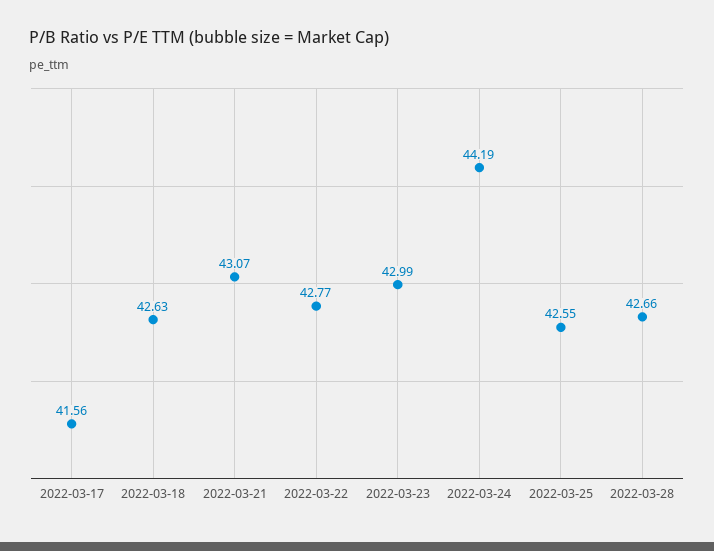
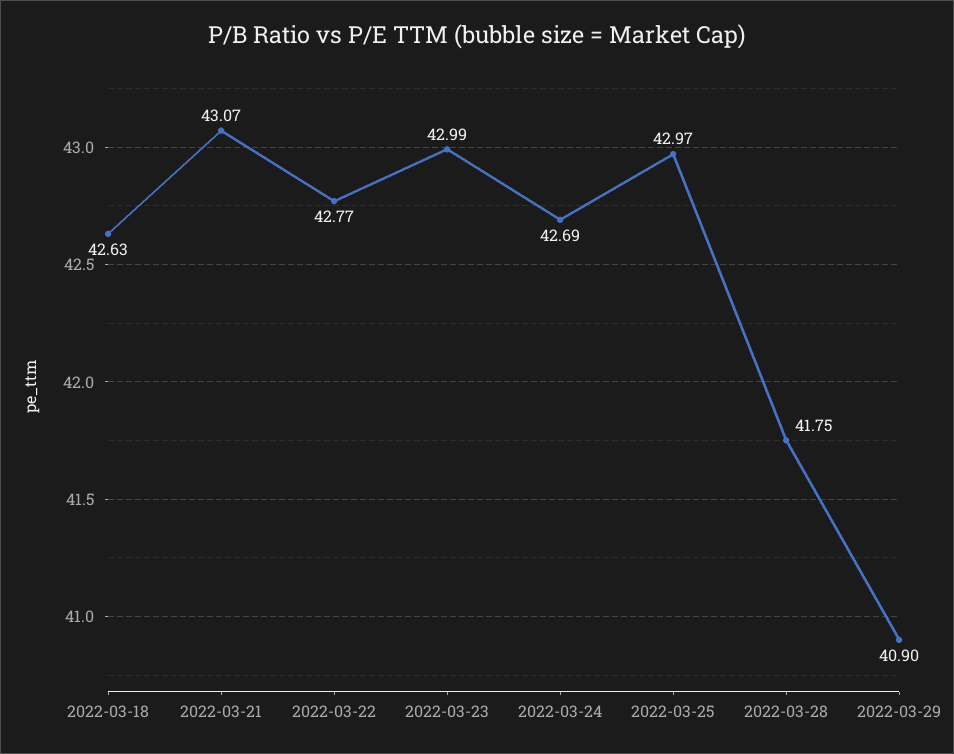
2022-03-17: 41.56 -> none
2022-03-24: 44.19 -> 42.69
2022-03-25: 42.55 -> 42.97
2022-03-28: 42.66 -> 41.75
2022-03-29: none -> 40.9

